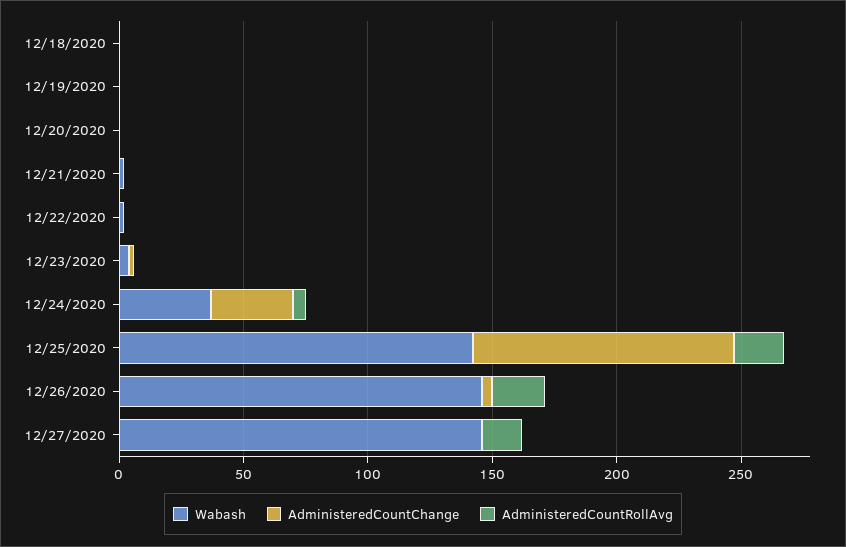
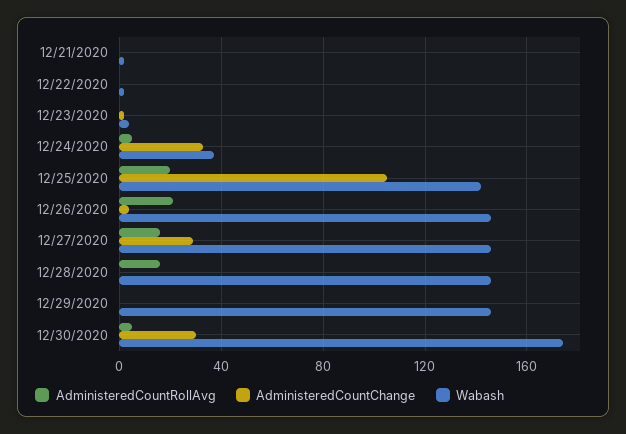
Wabash, 12/18/2020: 0 -> none
AdministeredCountChange, 12/18/2020: 0 -> none
AdministeredCountRollAvg, 12/18/2020: 0 -> none
Wabash, 12/19/2020: 0 -> none
AdministeredCountChange, 12/19/2020: 0 -> none
AdministeredCountRollAvg, 12/19/2020: 0 -> none
Wabash, 12/20/2020: 0 -> none
AdministeredCountChange, 12/20/2020: 0 -> none
AdministeredCountRollAvg, 12/20/2020: 0 -> none
AdministeredCountChange, 12/27/2020: 0 -> 30
AdministeredCountRollAvg, 12/28/2020: none -> 15
AdministeredCountChange, 12/28/2020: none -> 0
Wabash, 12/28/2020: none -> 145
AdministeredCountRollAvg, 12/29/2020: none -> 0
AdministeredCountChange, 12/29/2020: none -> 0
Wabash, 12/29/2020: none -> 145
AdministeredCountRollAvg, 12/30/2020: none -> 5
AdministeredCountChange, 12/30/2020: none -> 30
Wabash, 12/30/2020: none -> 175

